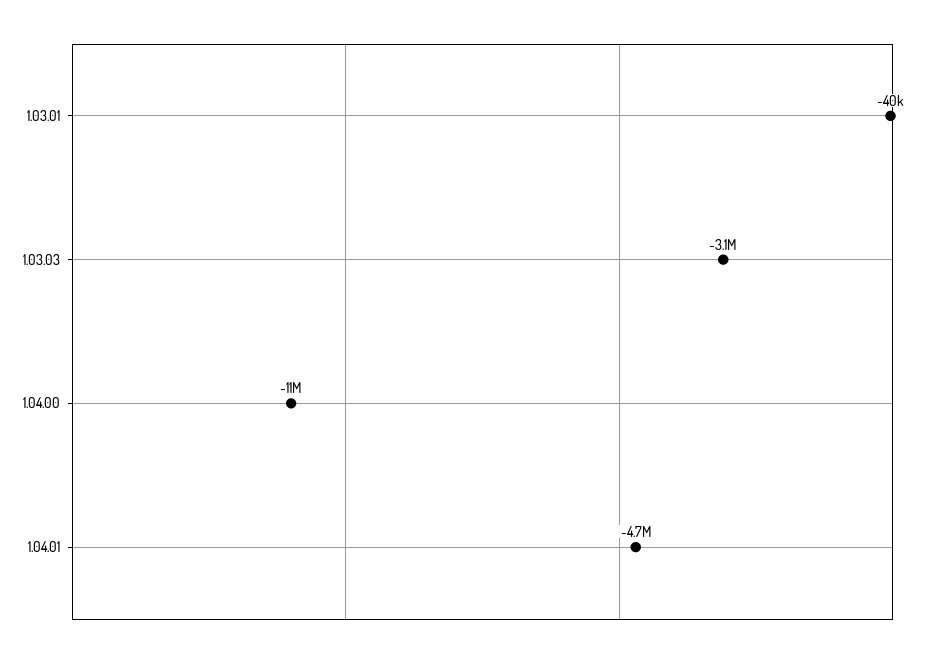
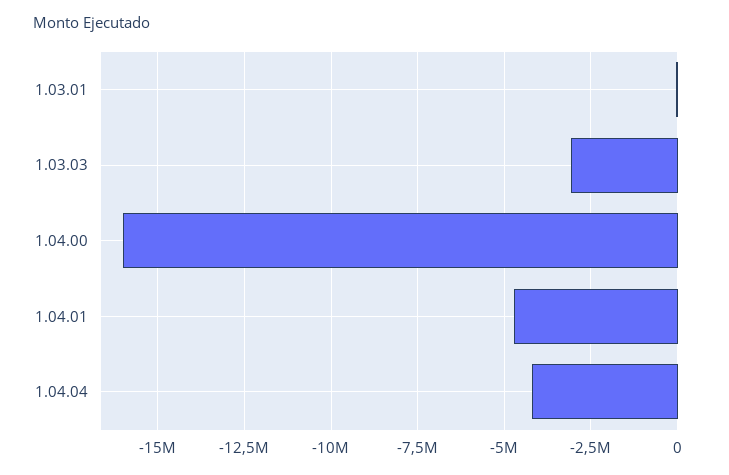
1.04.00: -11000000 -> -16000000
1.04.04: none -> -4250000

